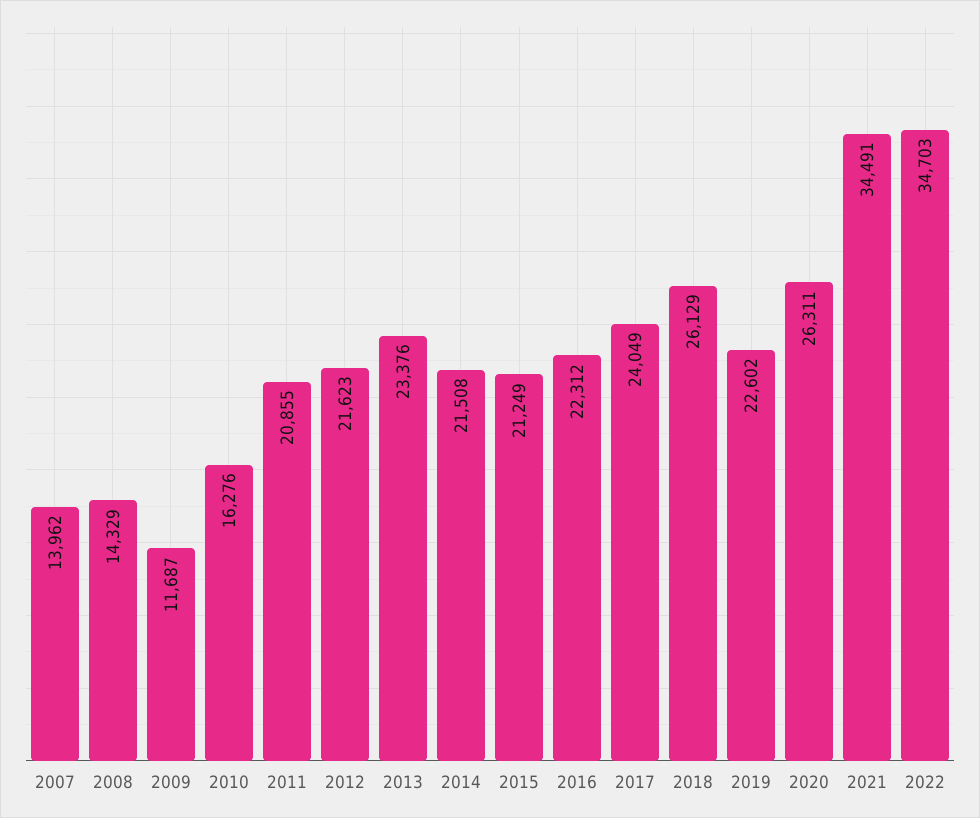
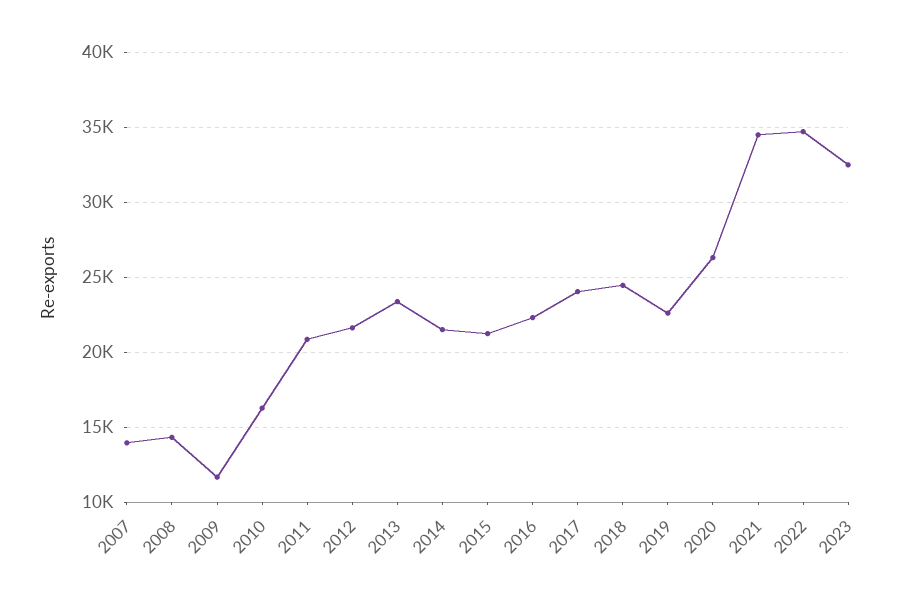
2018: 26129 -> 24500
2023: none -> 32500

